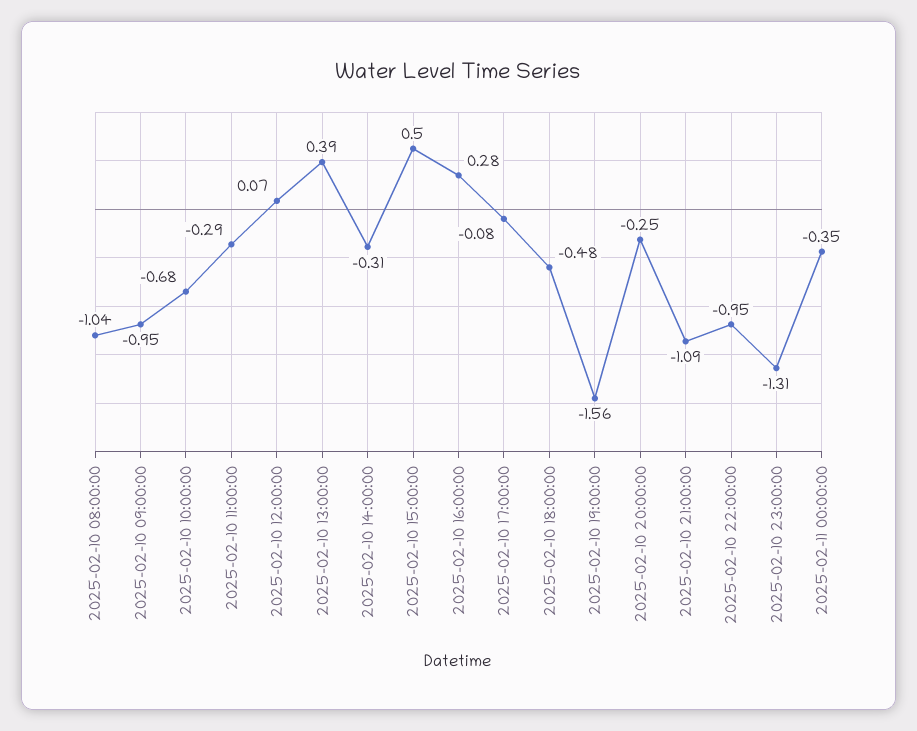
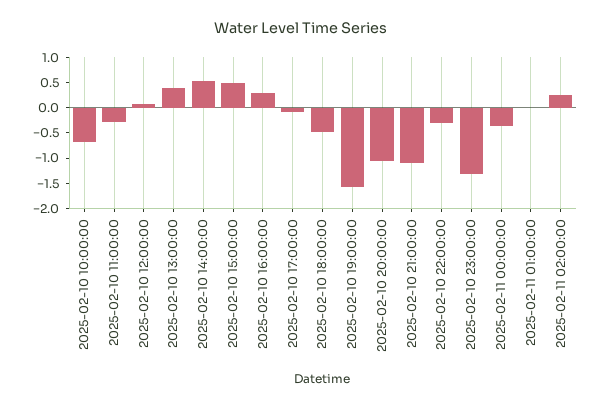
2025-02-10 08:00:00: -1.04 -> none
2025-02-10 09:00:00: -0.95 -> none
2025-02-10 14:00:00: -0.31 -> 0.5
2025-02-10 20:00:00: -0.25 -> -1
2025-02-10 22:00:00: -0.95 -> -0.25
2025-02-11 01:00:00: none -> 0
2025-02-11 02:00:00: none -> 0.25

